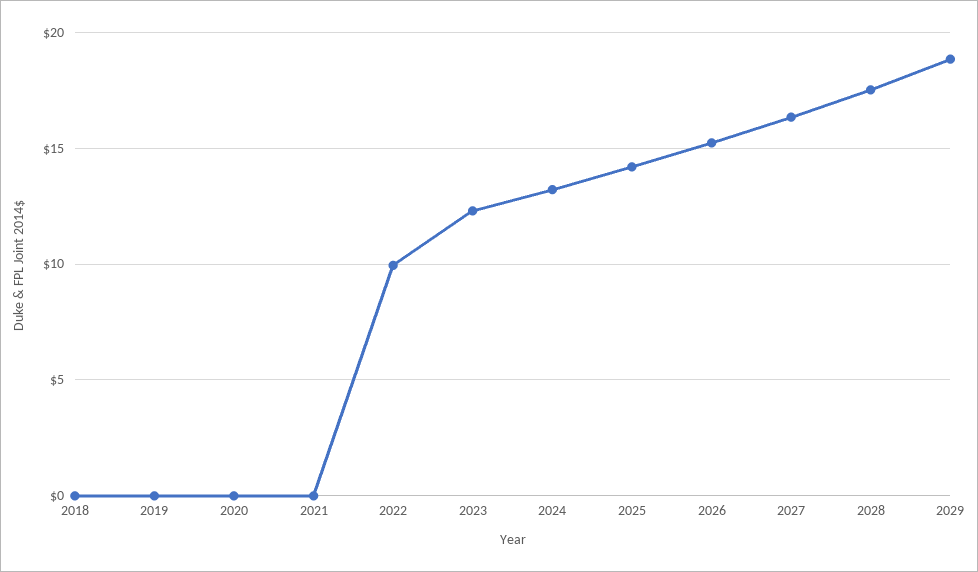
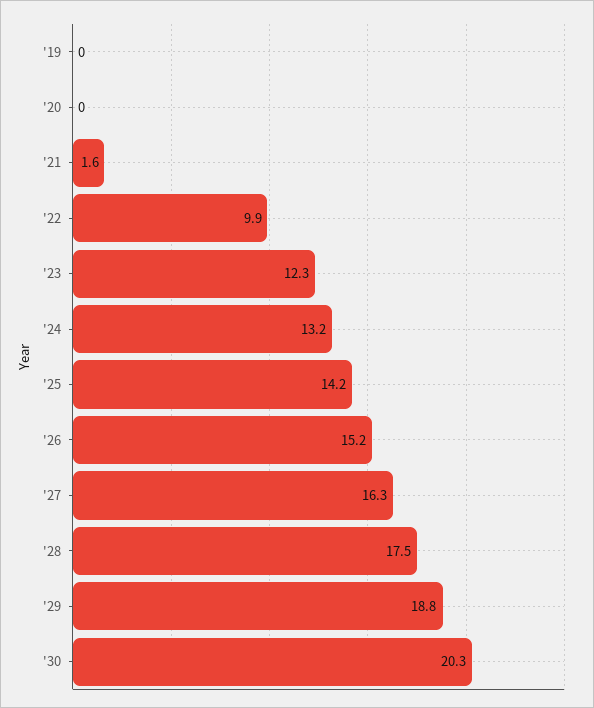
2018: 0 -> none
2021: 0 -> 1.6
'30: none -> 20.3

